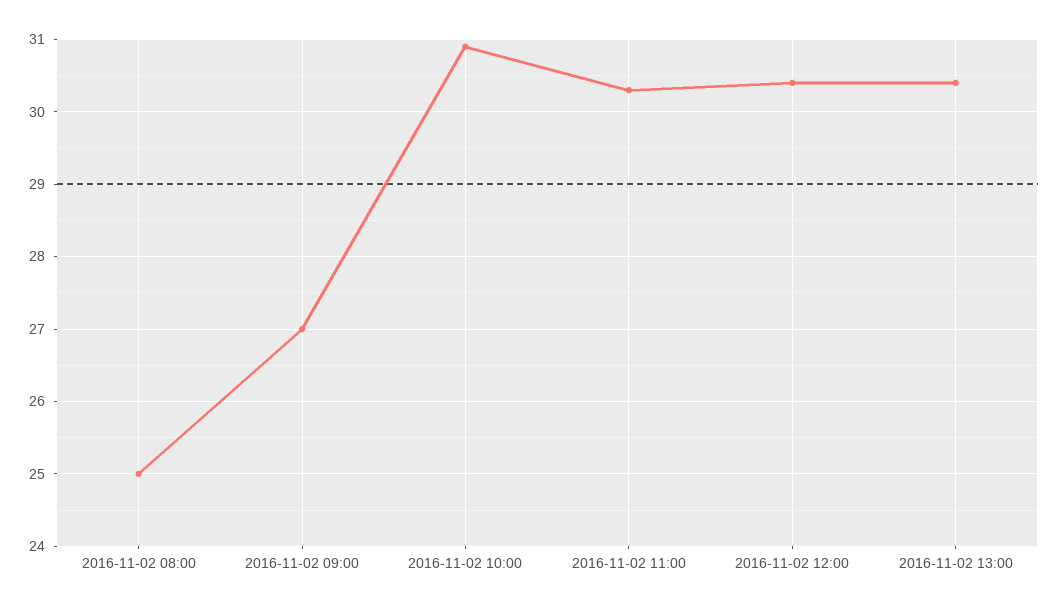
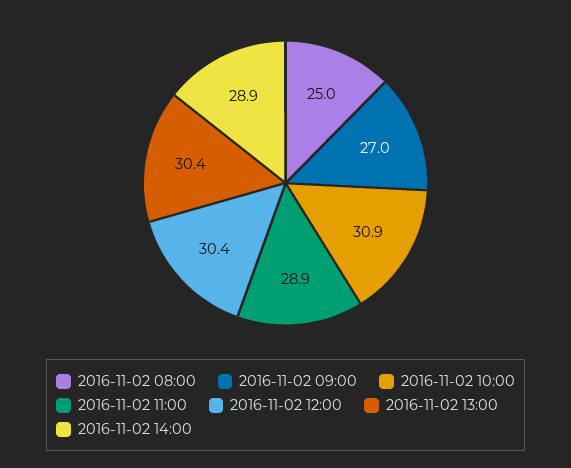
2016-11-02 11:00: 30.3 -> 28.9
2016-11-02 14:00: none -> 28.9

